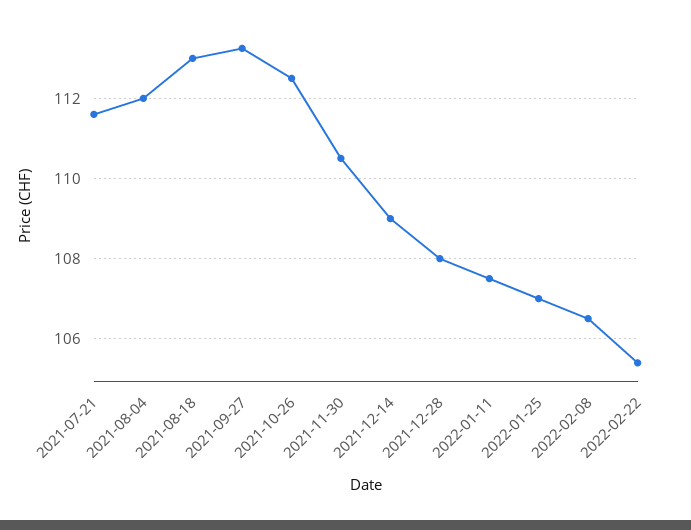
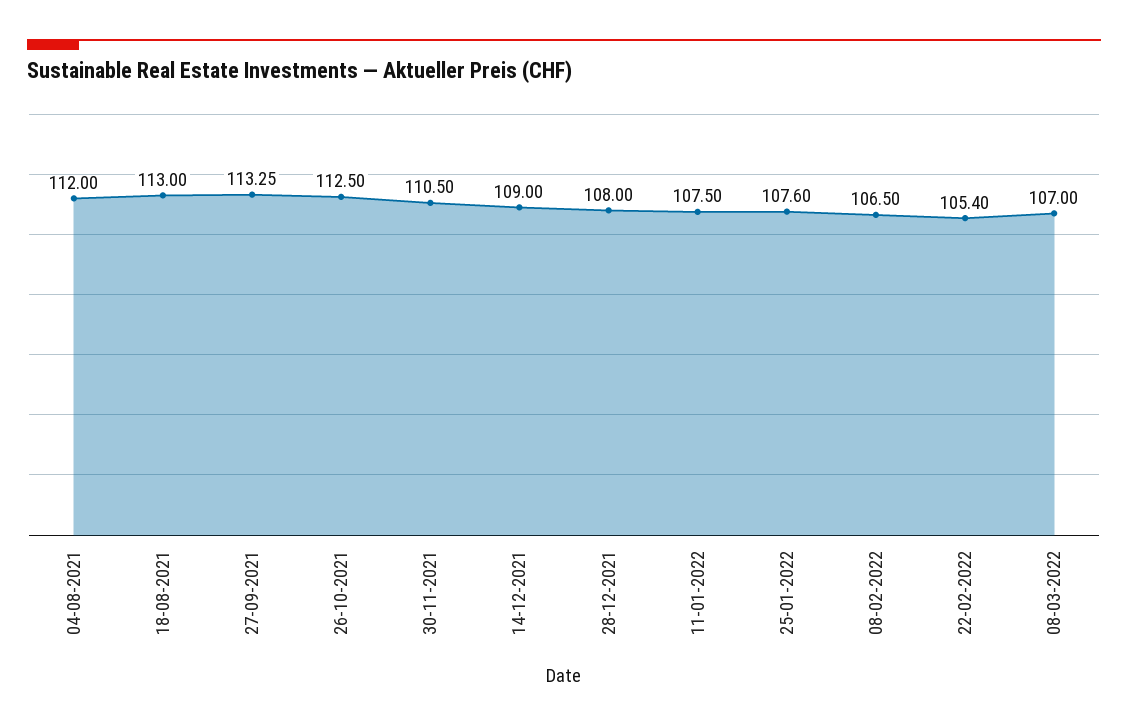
2021-07-21: 111.6 -> none
2022-01-25: 107 -> 107.6
08-03-2022: none -> 107

